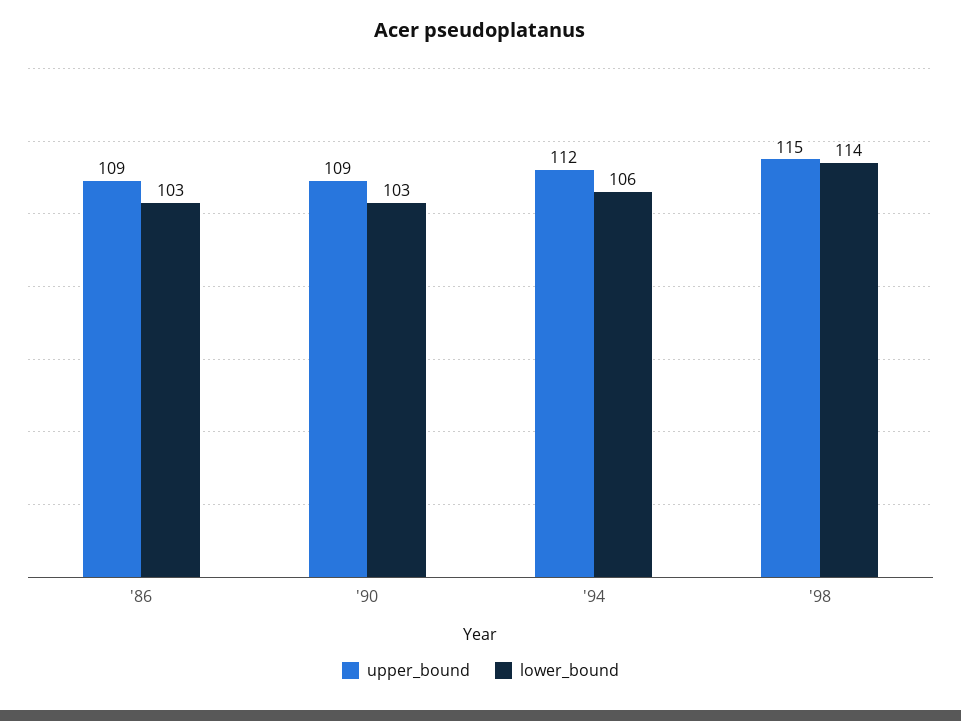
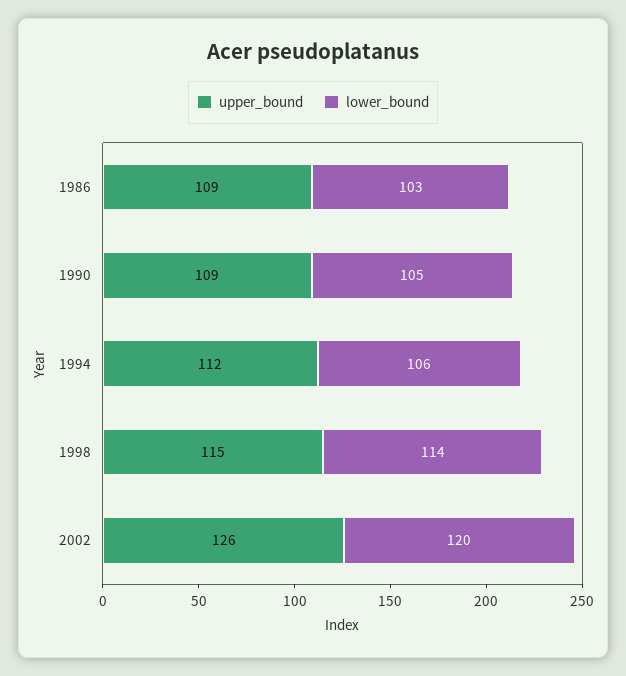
lower_bound, '90: 103 -> 105
upper_bound, 2002: none -> 126
lower_bound, 2002: none -> 120

